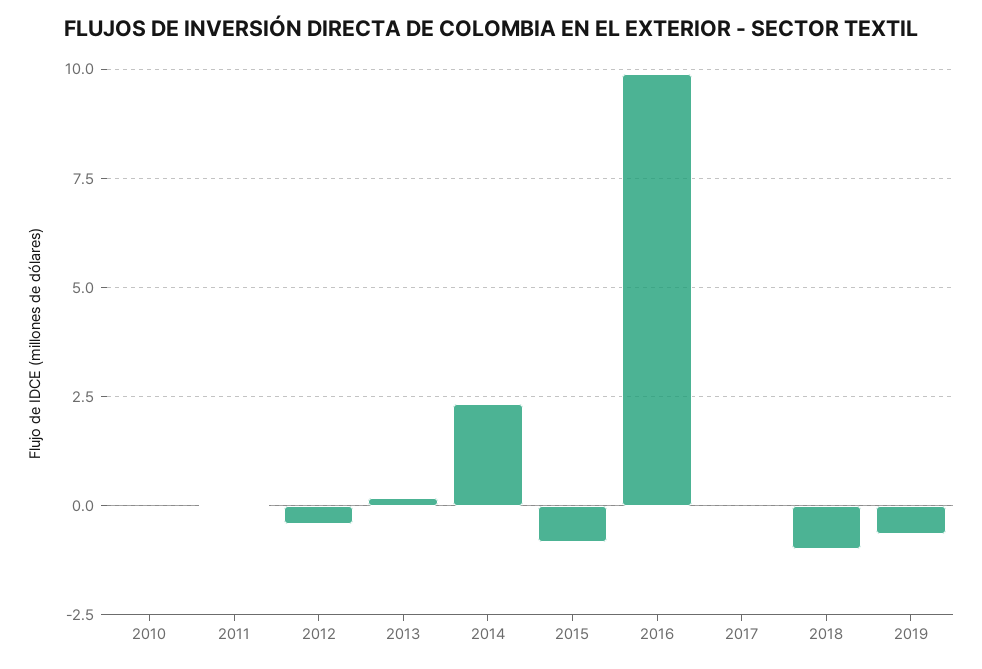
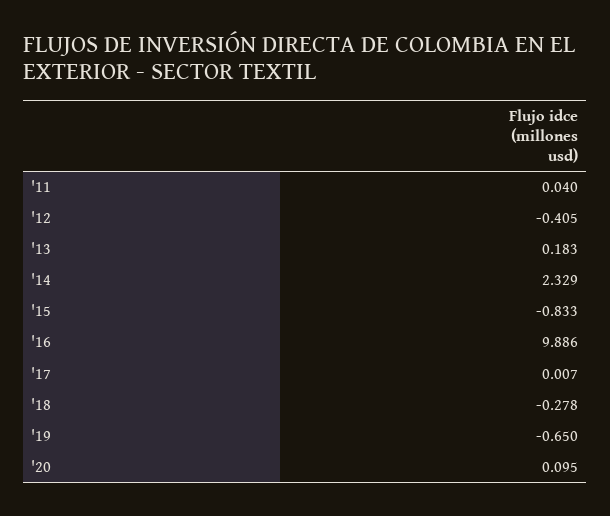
2010: 0 -> none
2018: -1 -> -0.278
'20: none -> 0.095

